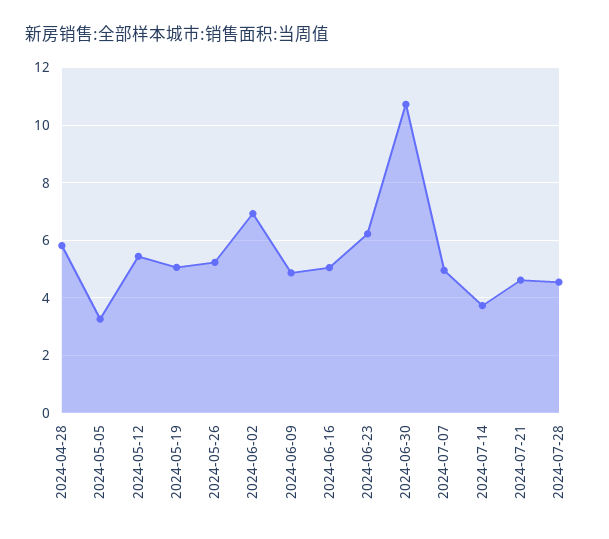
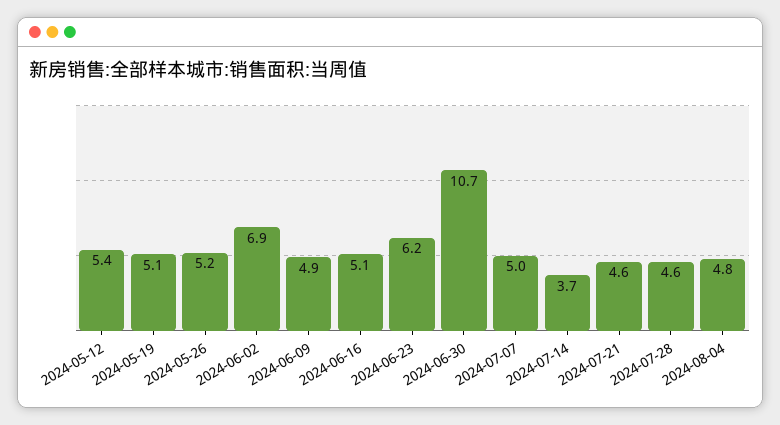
2024-04-28: 5.75 -> none
2024-05-05: 3.25 -> none
2024-08-04: none -> 4.8

